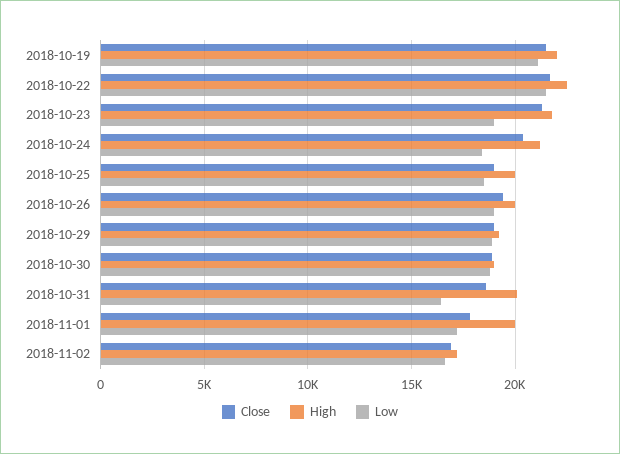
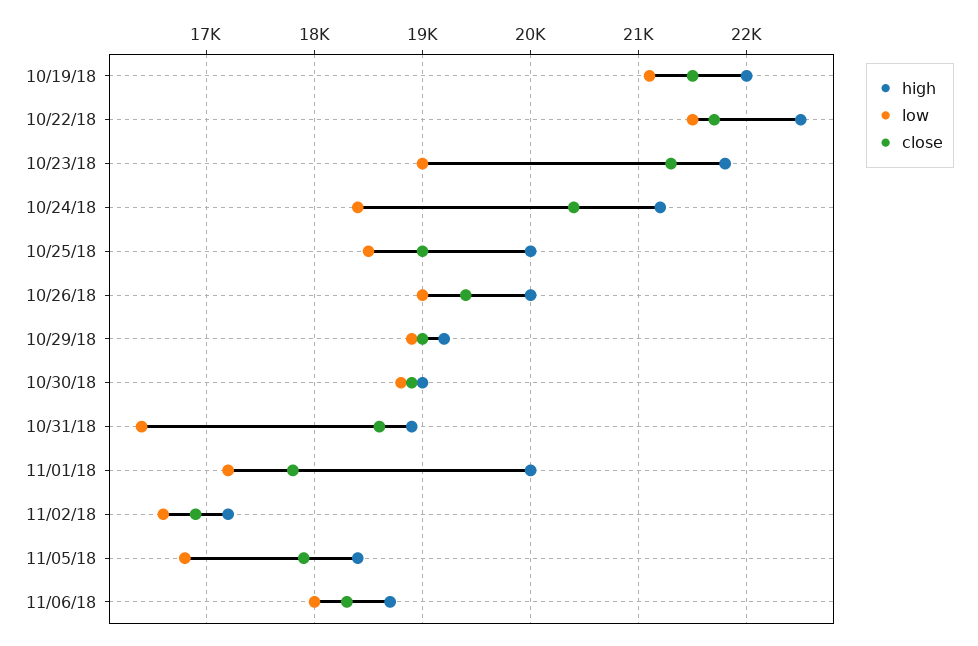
High, 2018-10-31: 20000 -> 18900
High, 11/05/18: none -> 18400
Low, 11/05/18: none -> 16800
Close, 11/05/18: none -> 17900
High, 11/06/18: none -> 18700
Low, 11/06/18: none -> 18000
Close, 11/06/18: none -> 18300

